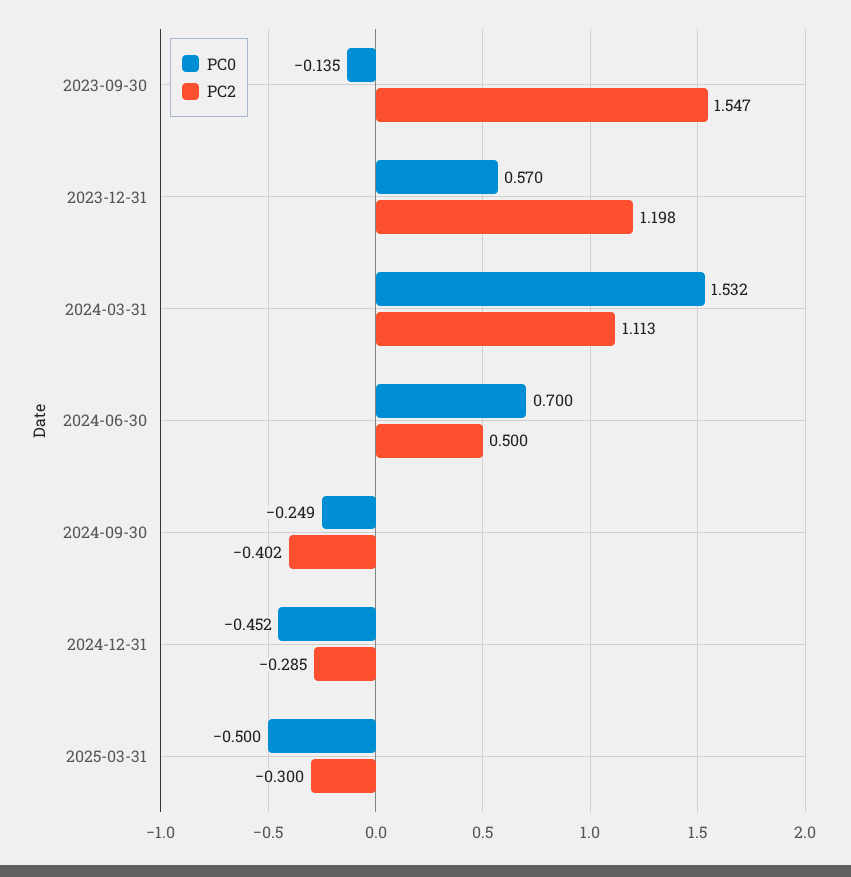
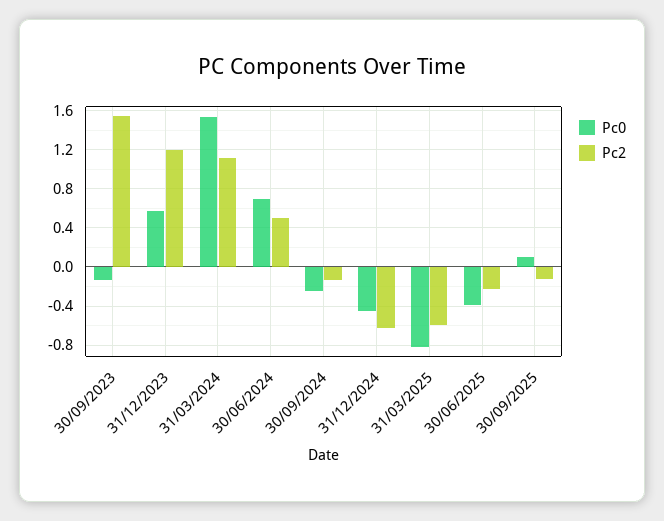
PC2, 2024-09-30: -0.402 -> -0.1
PC2, 2024-12-31: -0.285 -> -0.6
PC0, 2025-03-31: -0.5 -> -0.8
PC2, 2025-03-31: -0.3 -> -0.6
PC0, 30/06/2025: none -> -0.4
PC2, 30/06/2025: none -> -0.2
PC0, 30/09/2025: none -> 0.1
PC2, 30/09/2025: none -> -0.1

